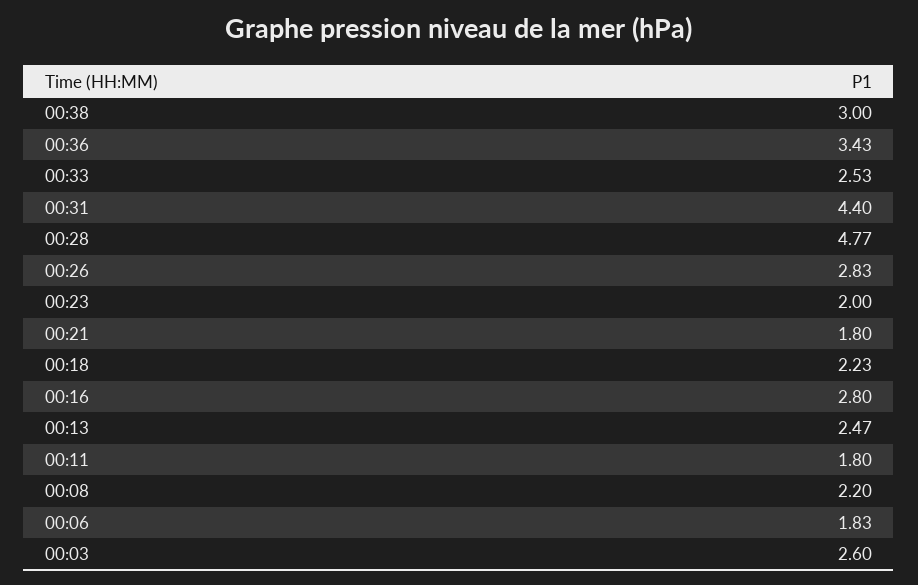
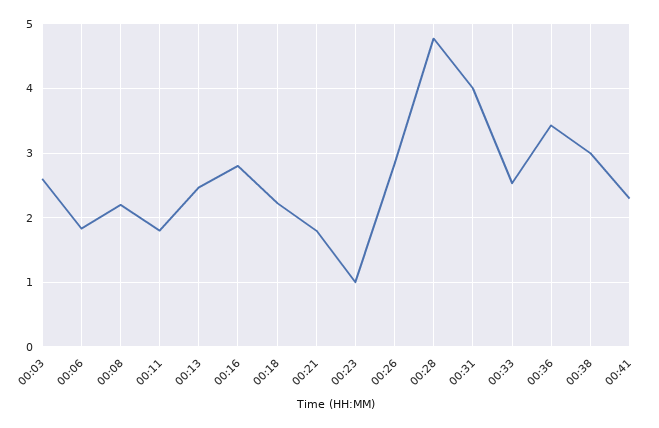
00:31: 4.4 -> 4
00:23: 2 -> 1
00:41: none -> 2.3

